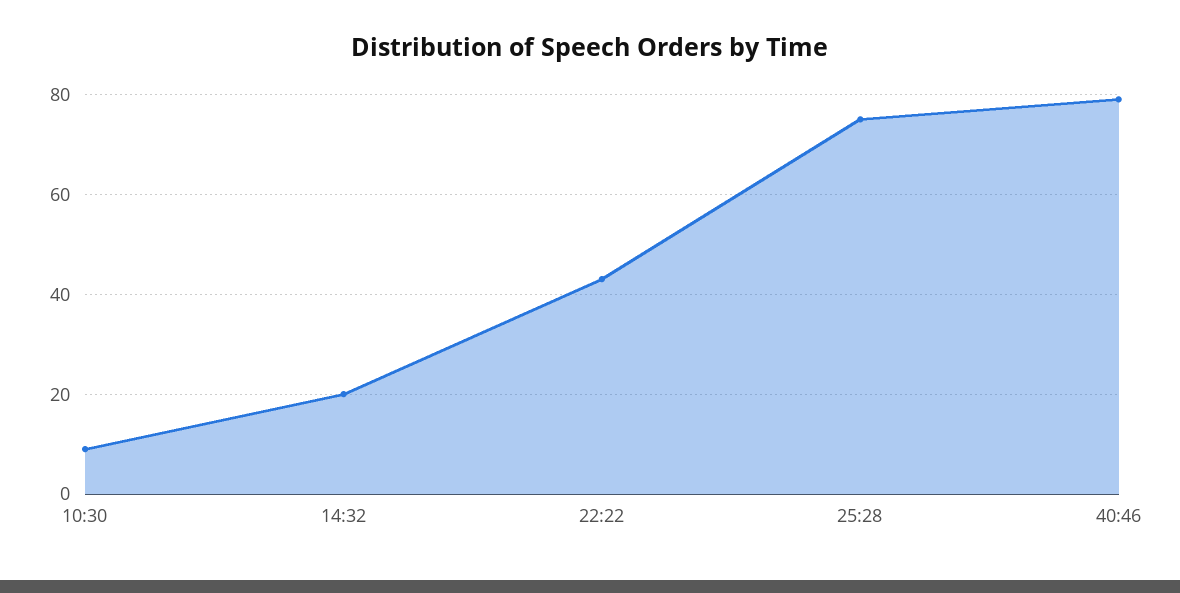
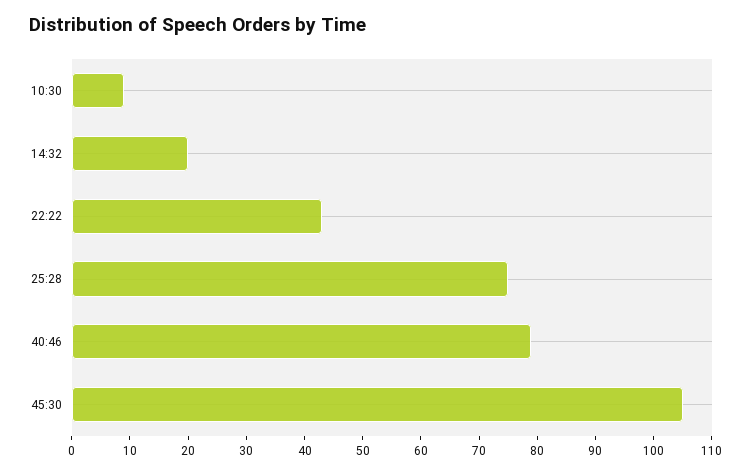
45:30: none -> 105

